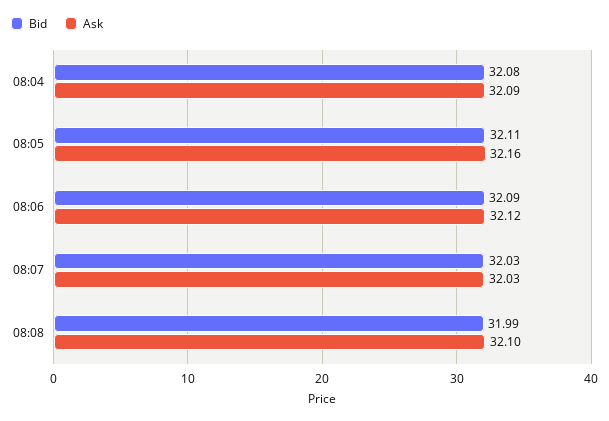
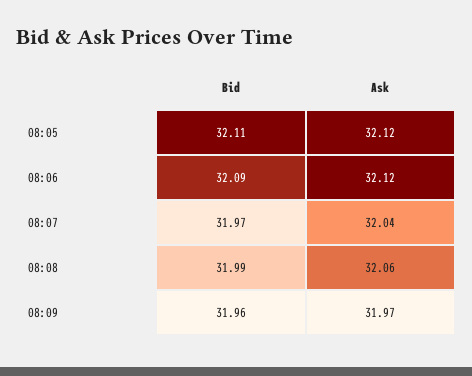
Bid, 08:04: 32.08 -> none
Ask, 08:04: 32.09 -> none
Ask, 08:05: 32.16 -> 32.12
Bid, 08:07: 32.03 -> 31.97
Ask, 08:07: 32.03 -> 32.04
Ask, 08:08: 32.1 -> 32.06
Bid, 08:09: none -> 31.96
Ask, 08:09: none -> 31.97

